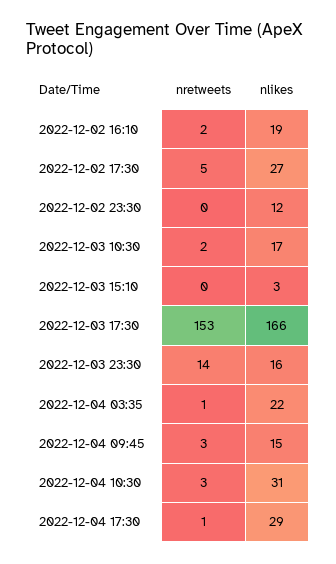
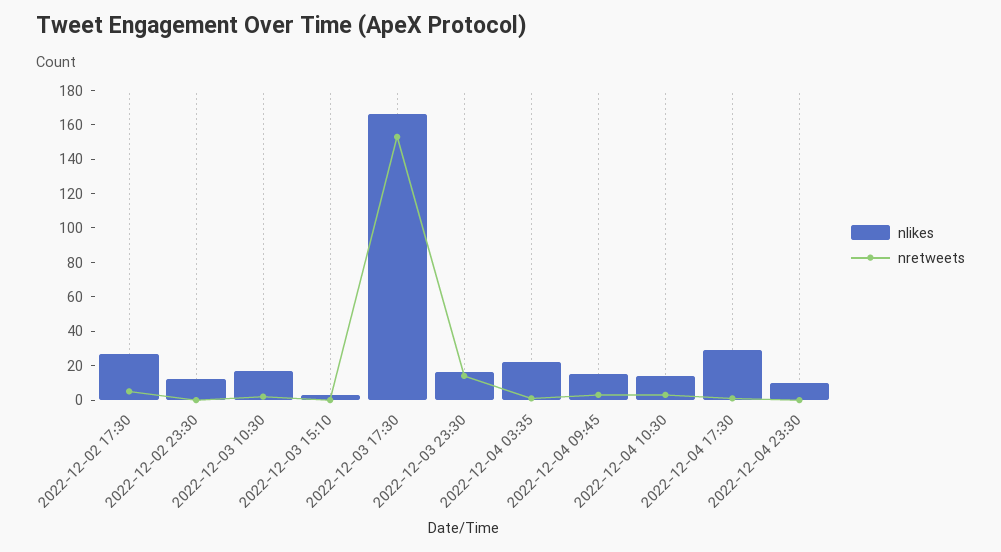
nretweets, 2022-12-02 16:10: 2 -> none
nlikes, 2022-12-02 16:10: 19 -> none
nlikes, 2022-12-04 10:30: 31 -> 15
nlikes, 2022-12-04 23:30: none -> 10
nretweets, 2022-12-04 23:30: none -> 0

